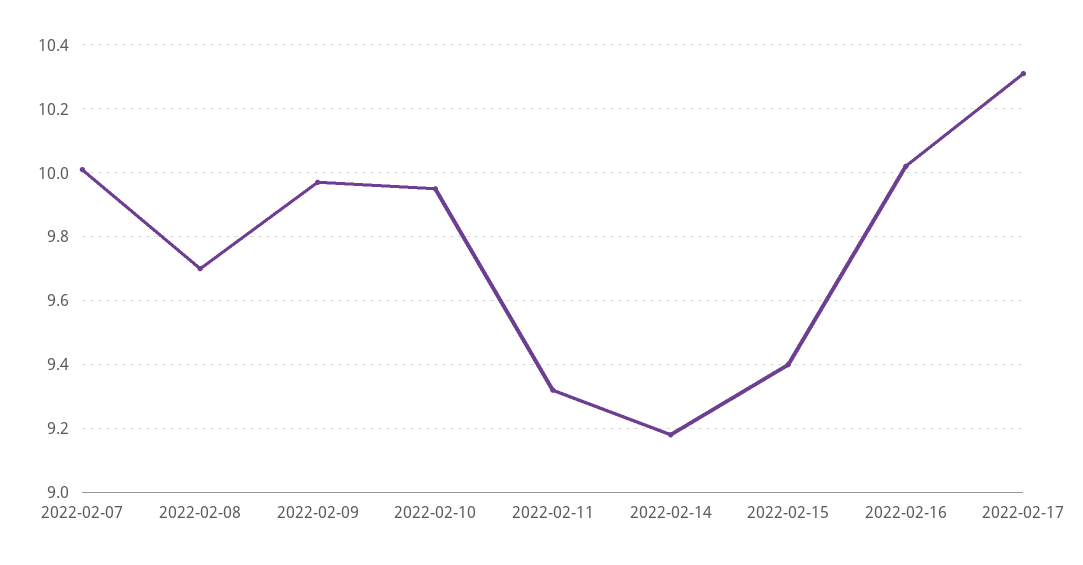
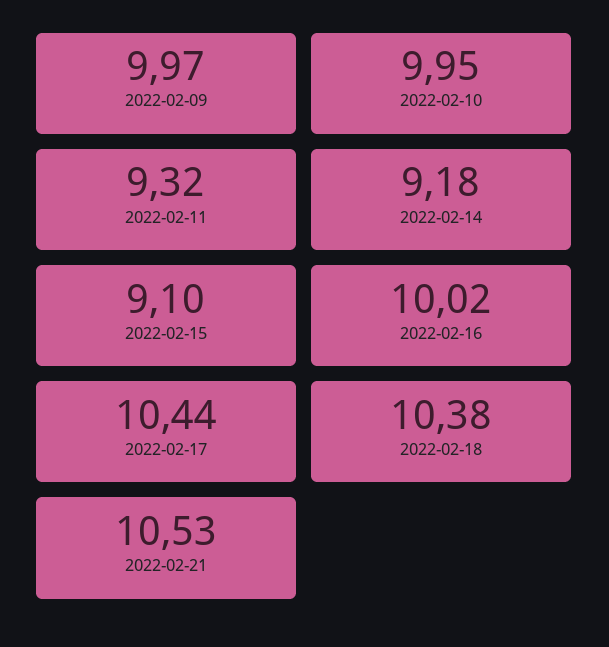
2022-02-07: 10 -> none
2022-02-08: 9.7 -> none
2022-02-15: 9.4 -> 9.1
2022-02-17: 10.3 -> 10.44
2022-02-18: none -> 10.38
2022-02-21: none -> 10.53

